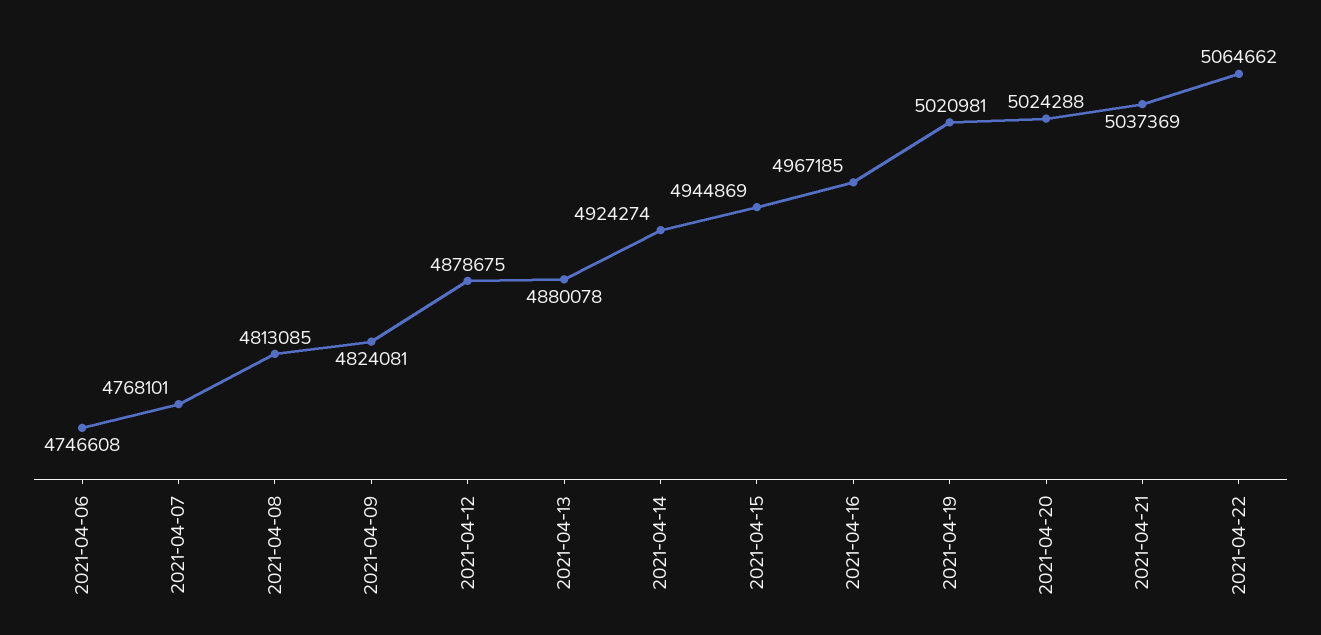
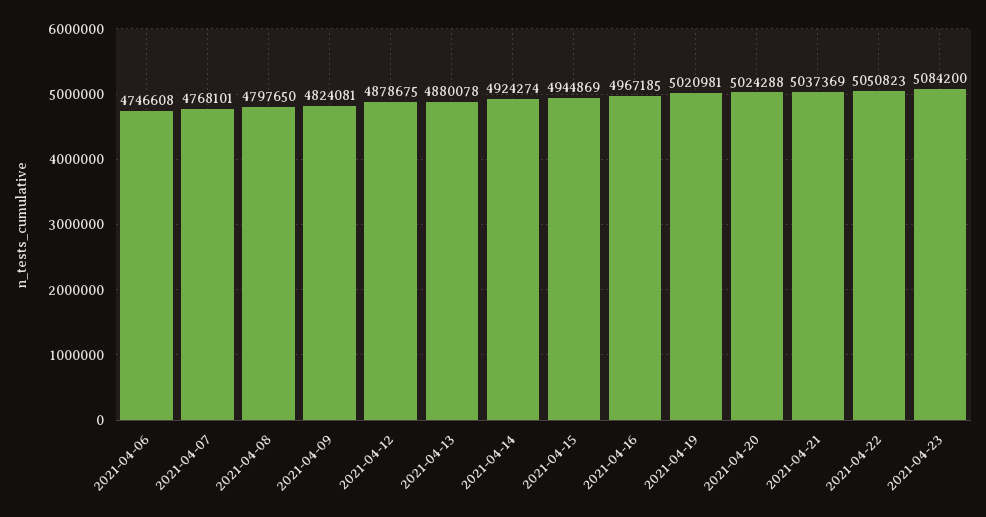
2021-04-08: 4813085 -> 4797650
2021-04-22: 5064662 -> 5050823
2021-04-23: none -> 5084200

